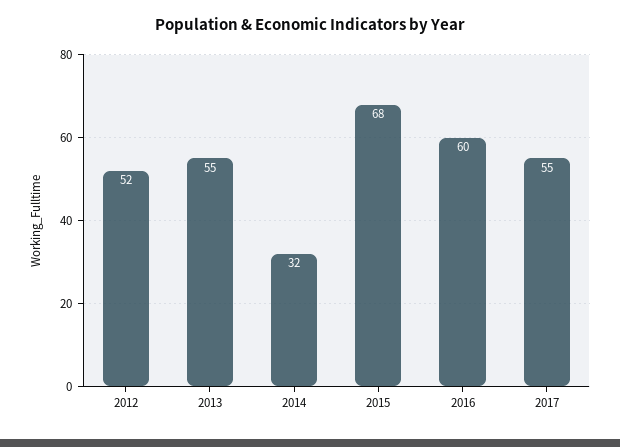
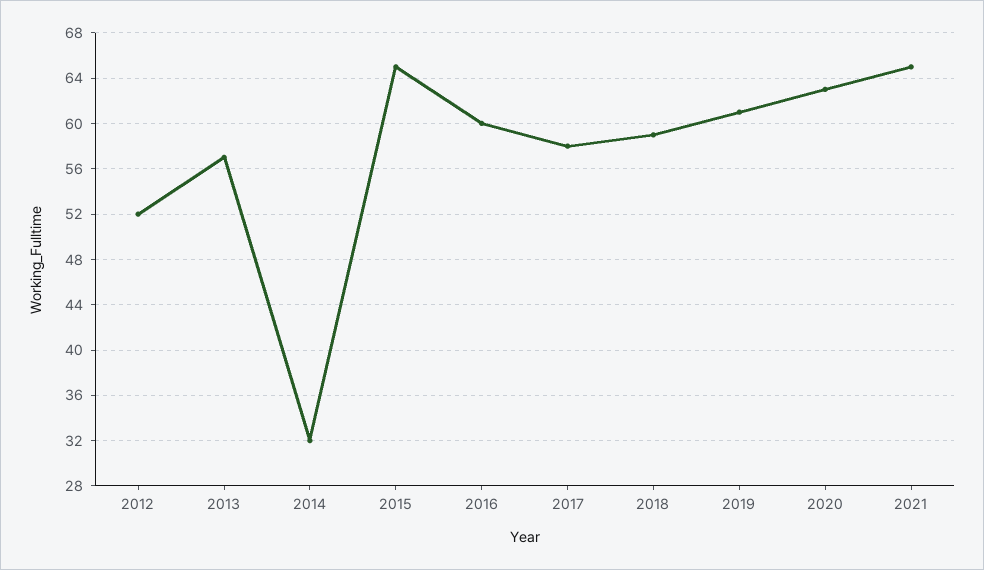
2013: 55 -> 57
2015: 68 -> 65
2017: 55 -> 58
2018: none -> 59
2019: none -> 61
2020: none -> 63
2021: none -> 65

